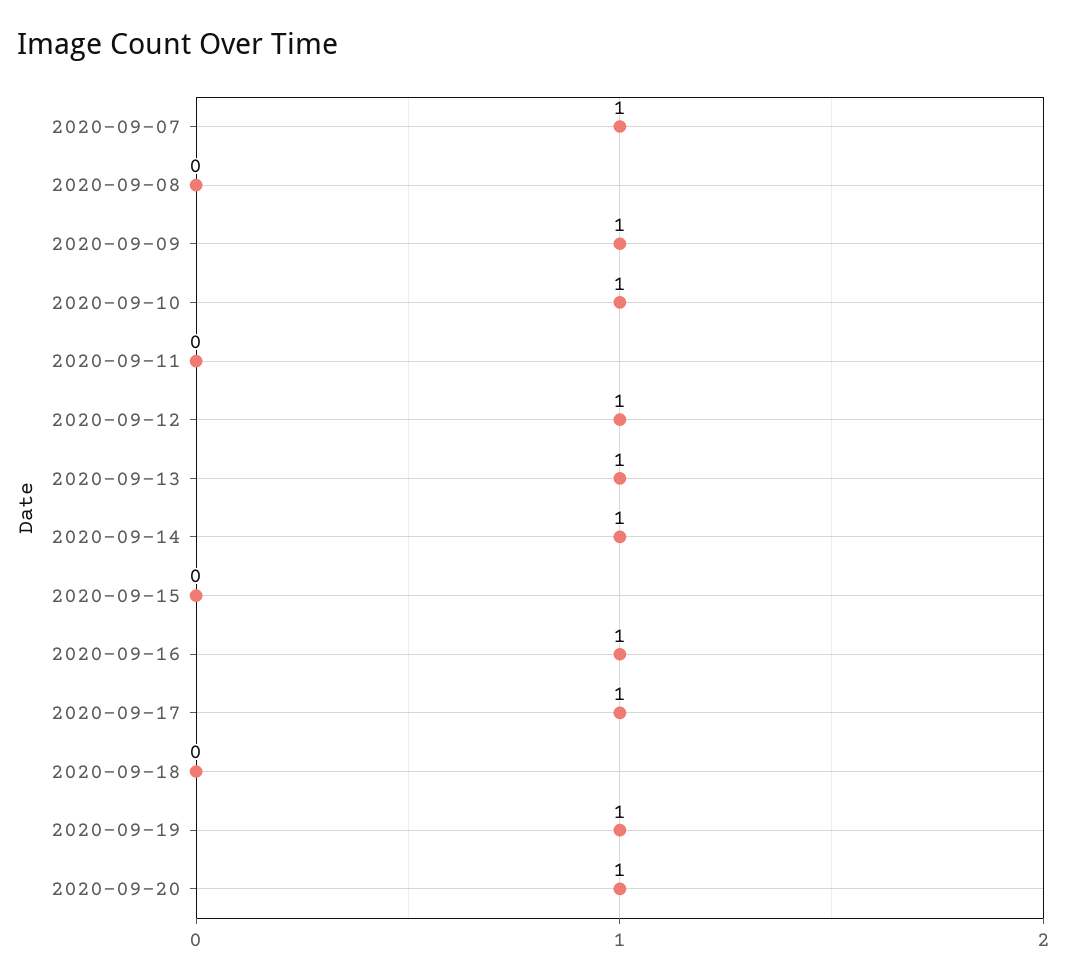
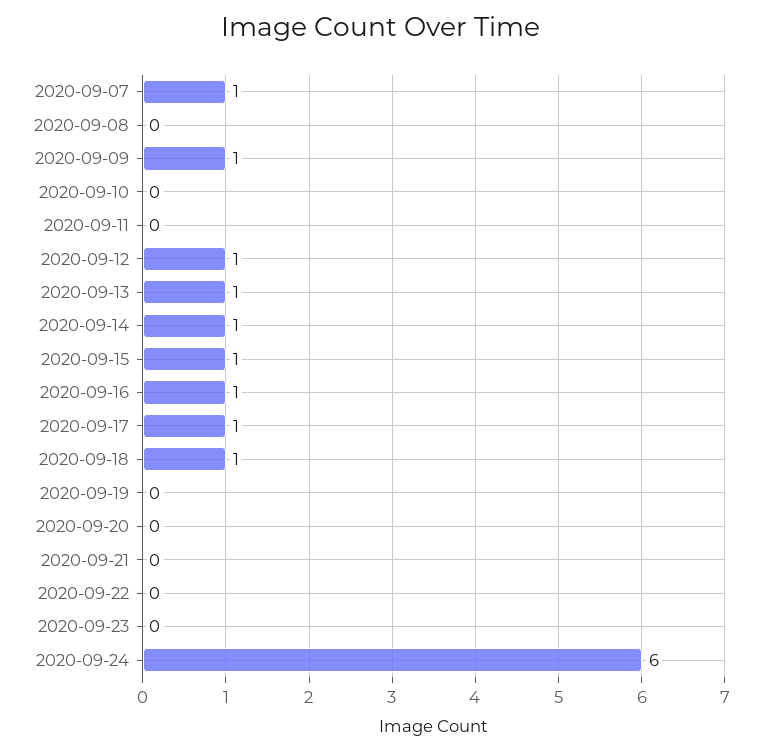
2020-09-10: 1 -> 0
2020-09-15: 0 -> 1
2020-09-18: 0 -> 1
2020-09-19: 1 -> 0
2020-09-20: 1 -> 0
2020-09-21: none -> 0
2020-09-22: none -> 0
2020-09-23: none -> 0
2020-09-24: none -> 6

